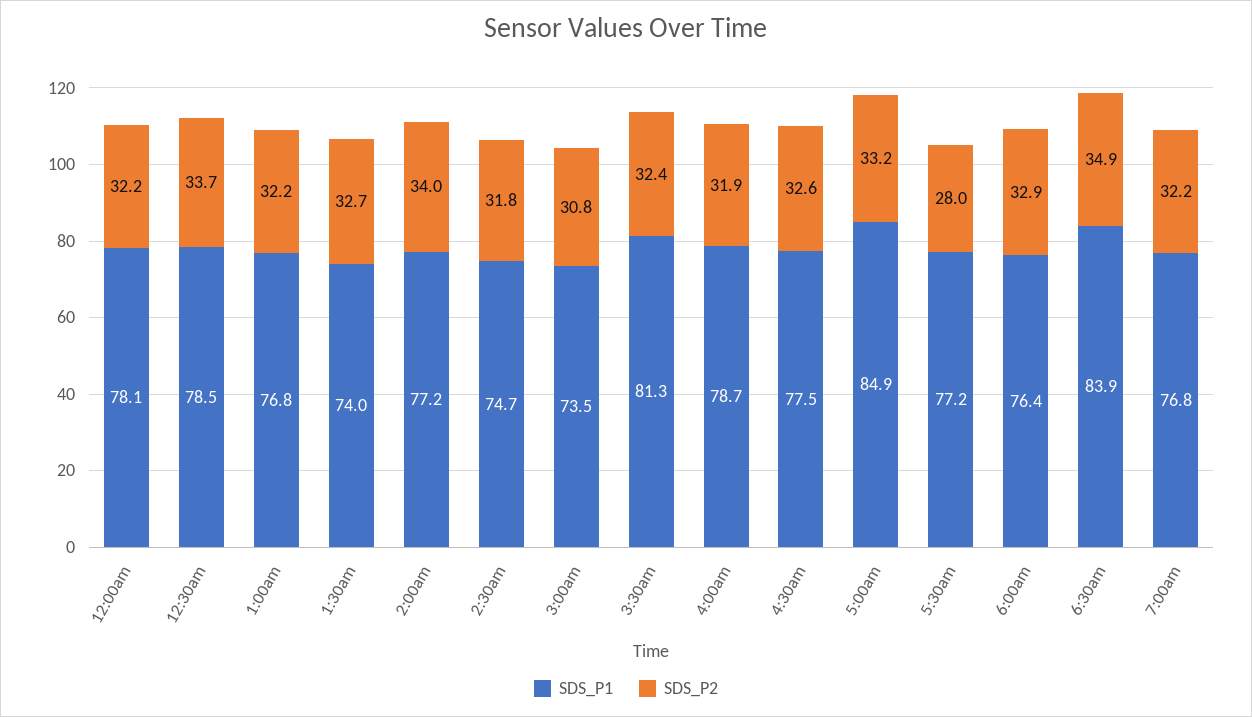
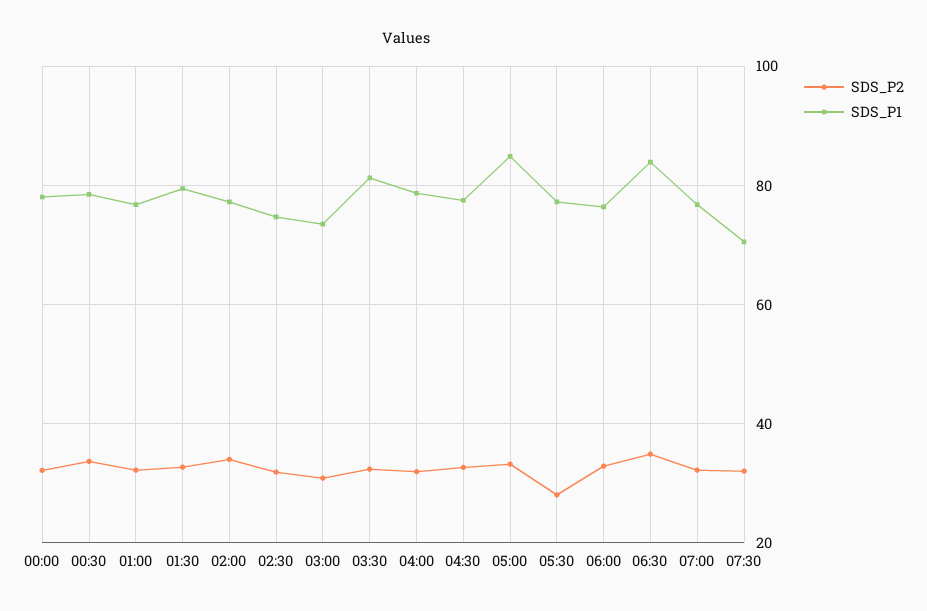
SDS_P1, 1:30am: 74 -> 80
SDS_P2, 07:30: none -> 32
SDS_P1, 07:30: none -> 70

